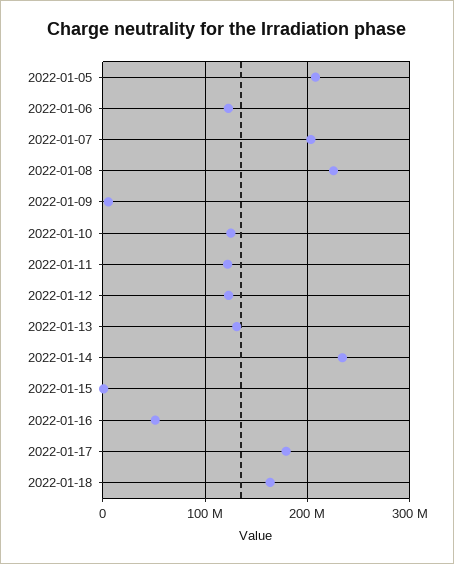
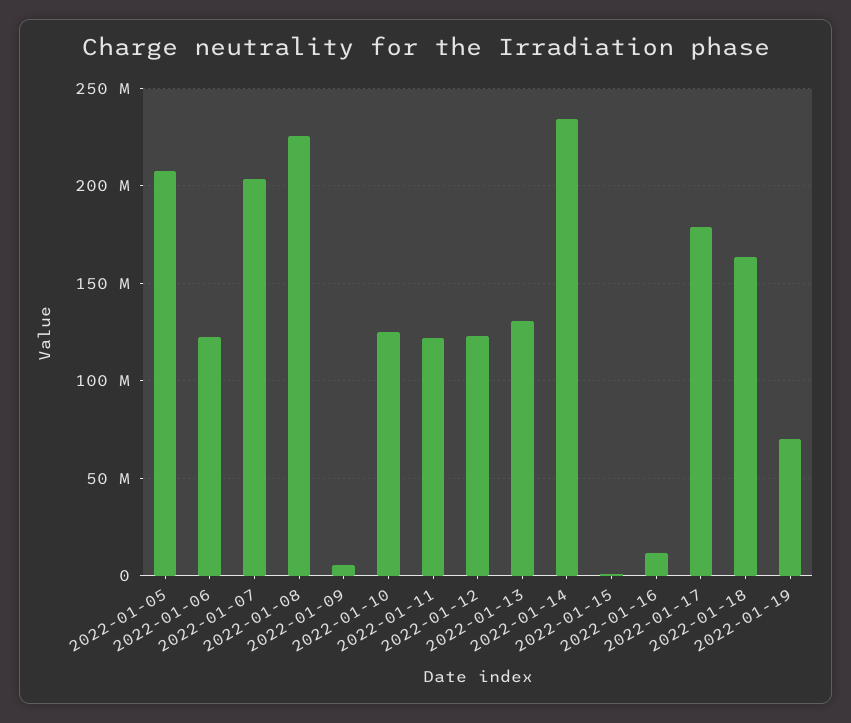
2022-01-16: 50000000 -> 10000000
2022-01-19: none -> 70000000

